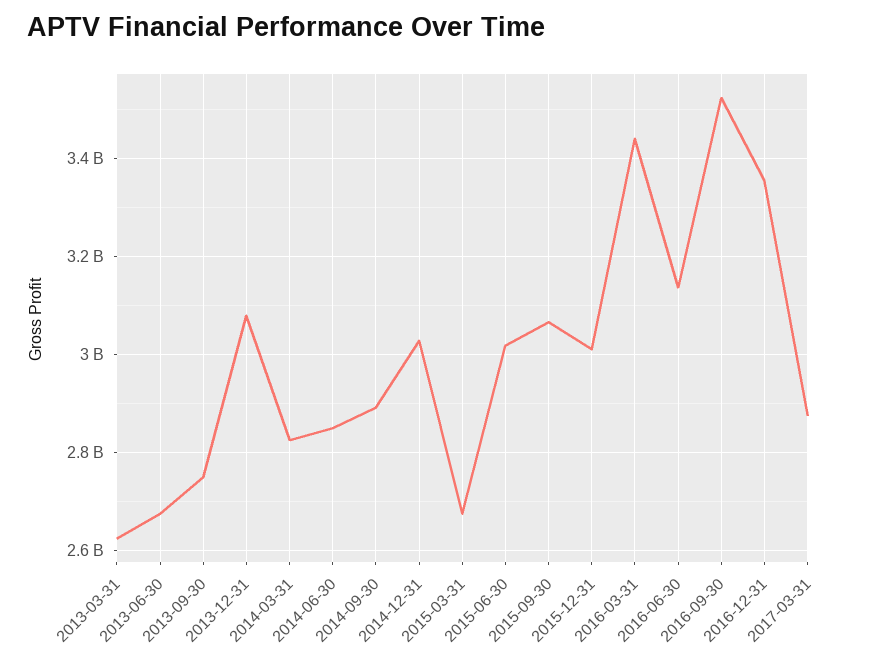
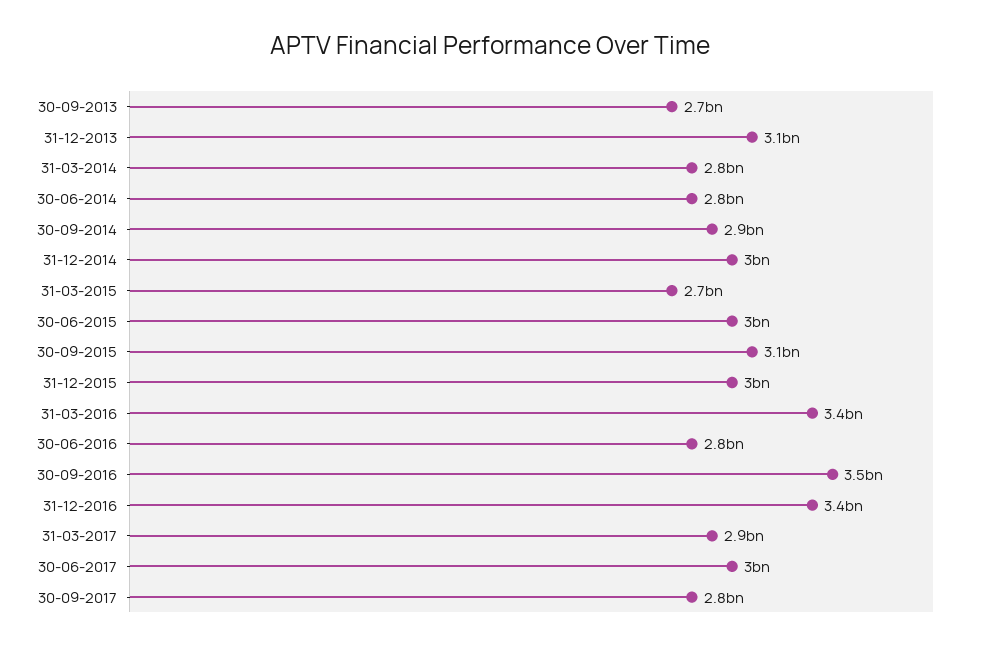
2013-03-31: 2620000000 -> none
2013-06-30: 2680000000 -> none
2016-06-30: 3140000000 -> 2800000000
30-06-2017: none -> 3000000000
30-09-2017: none -> 2800000000

